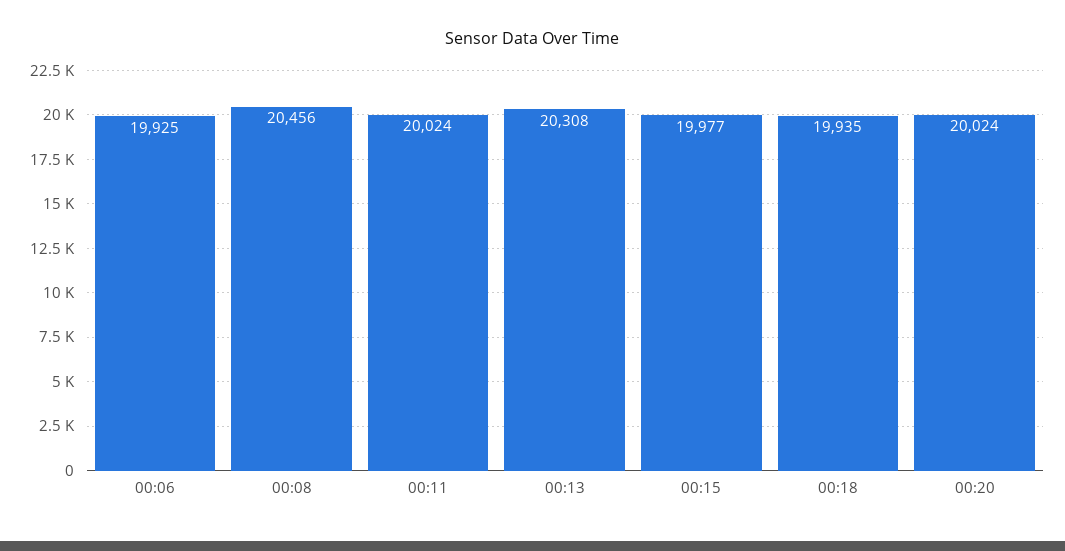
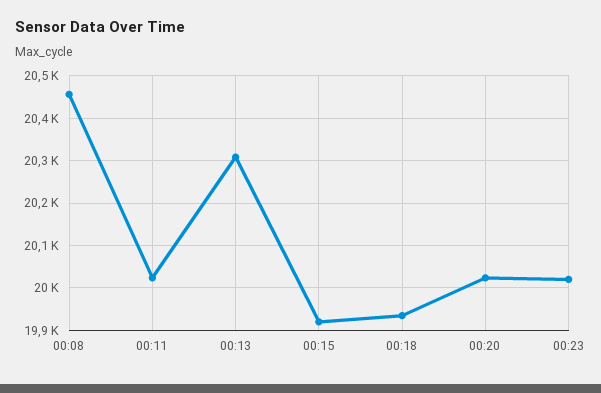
00:06: 19925 -> none
00:15: 19977 -> 19920
00:23: none -> 20020

